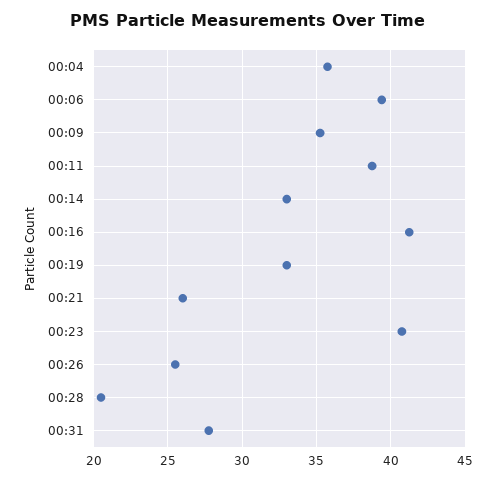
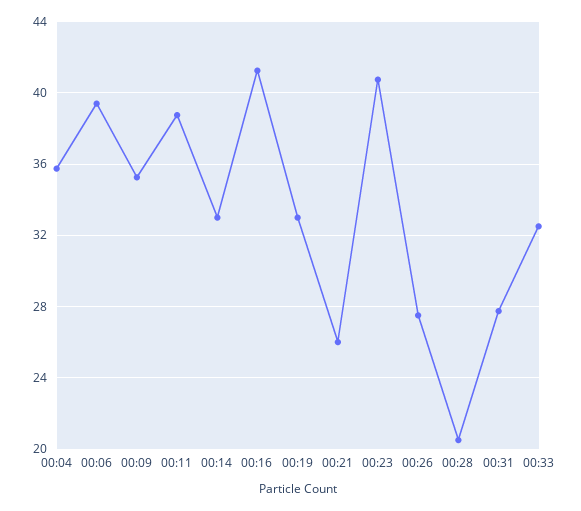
00:26: 25.5 -> 27.5
00:33: none -> 32.5

